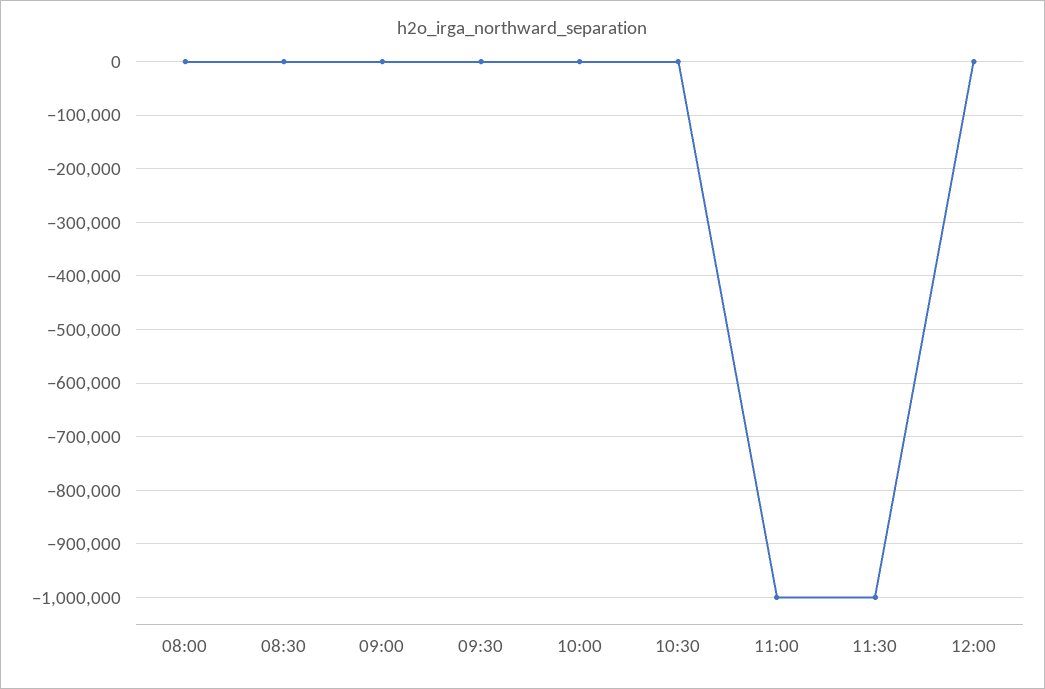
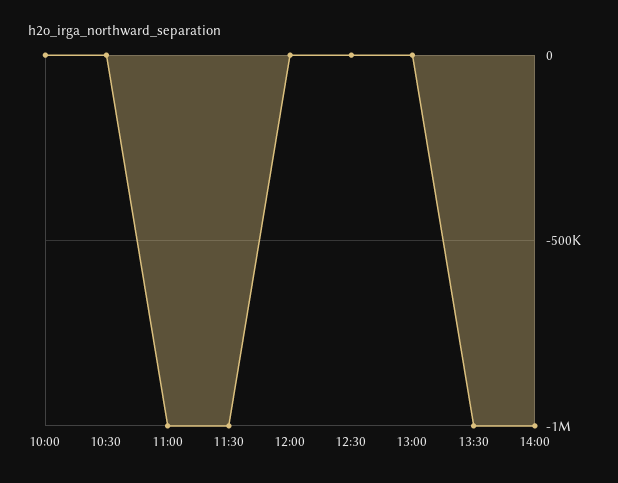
08:00: 0 -> none
08:30: 0 -> none
09:00: 0 -> none
09:30: 0 -> none
12:30: none -> 0
13:00: none -> 0
13:30: none -> -1000000
14:00: none -> -1000000

